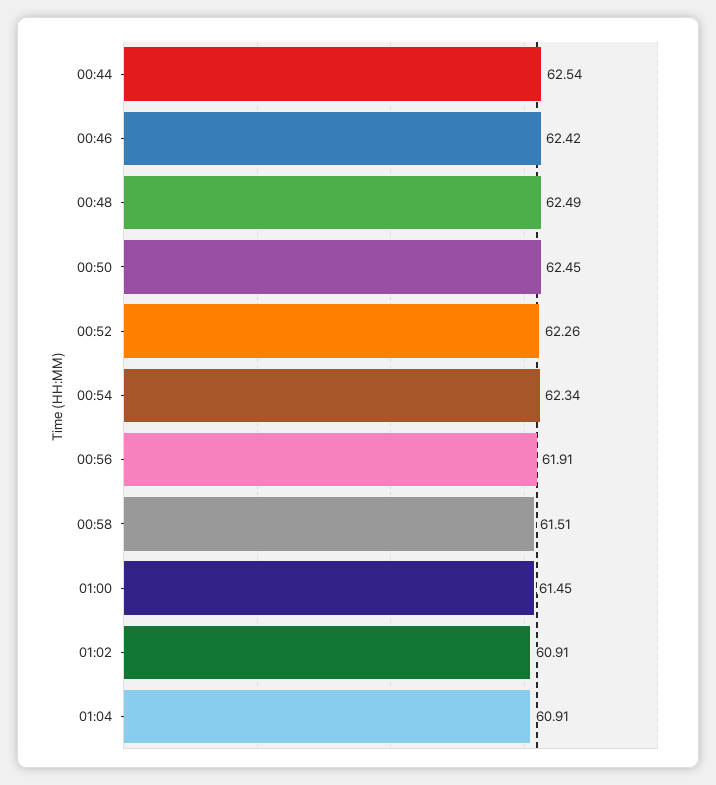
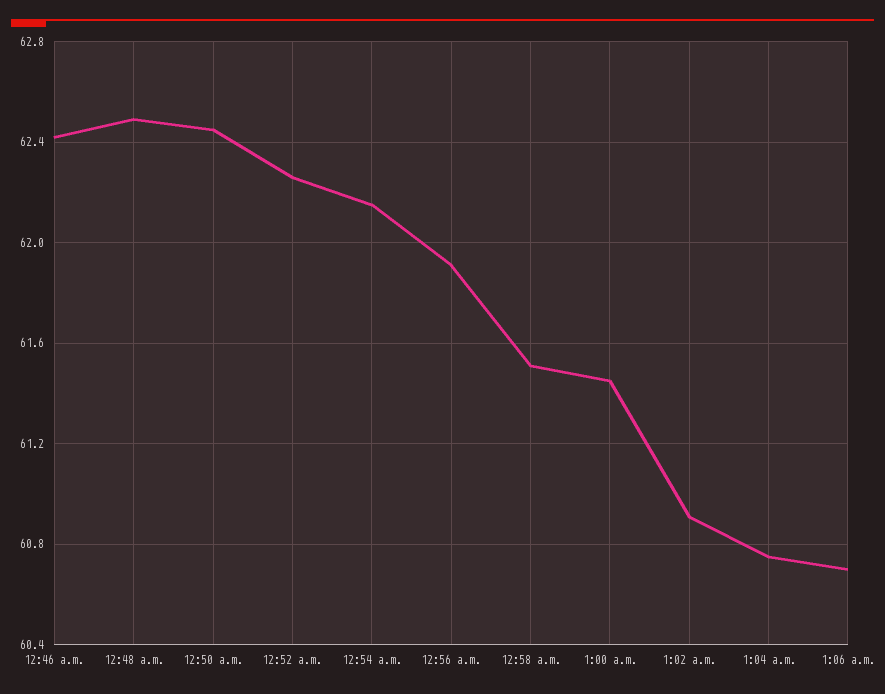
00:44: 62.54 -> none
00:54: 62.34 -> 62.15
01:04: 60.91 -> 60.75
1:06 a.m.: none -> 60.7

